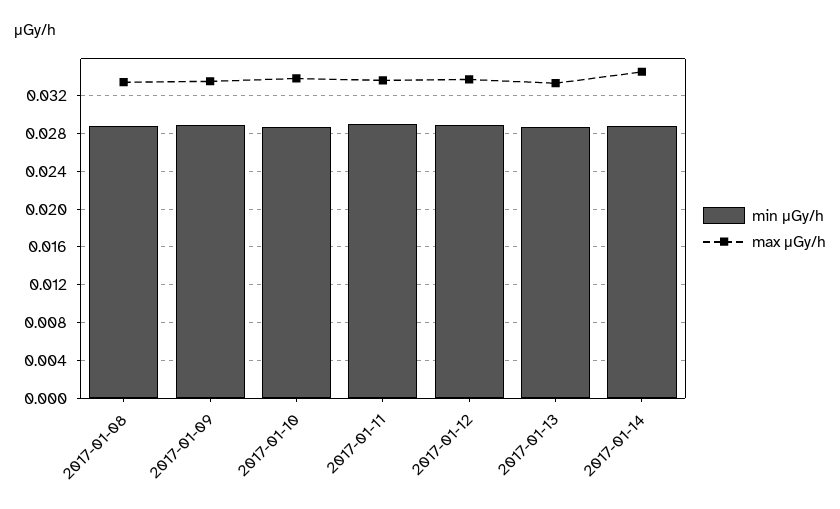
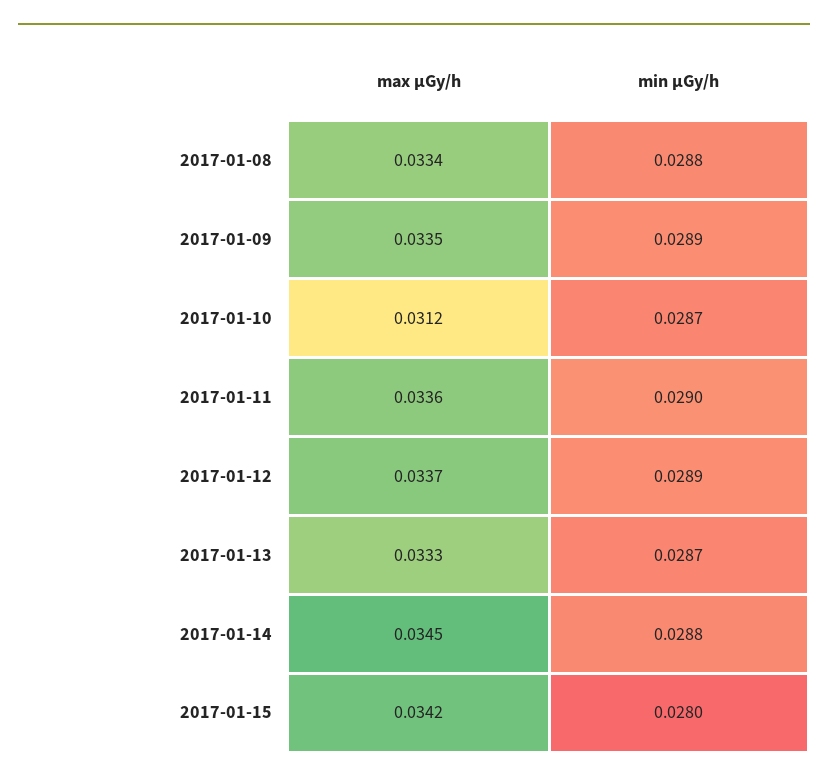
max μGy/h, 2017-01-10: 0.034 -> 0.0312
max μGy/h, 2017-01-15: none -> 0.0342
min μGy/h, 2017-01-15: none -> 0.028

